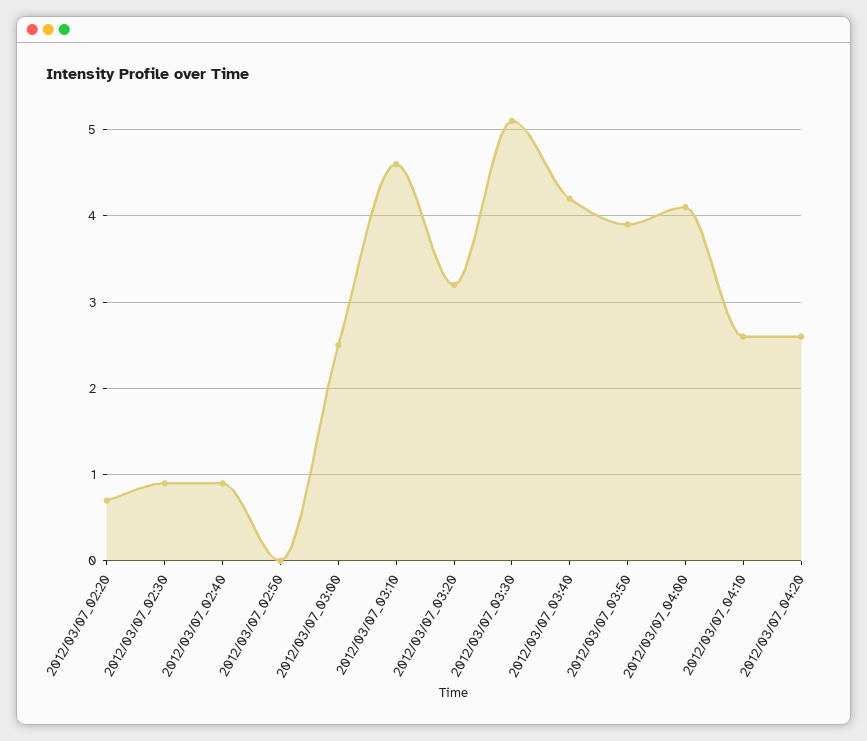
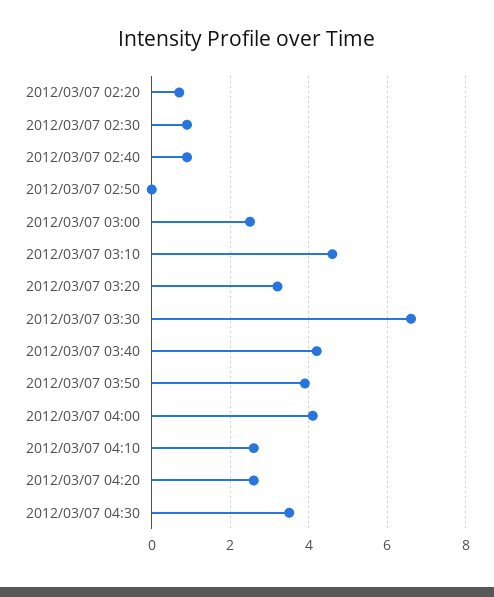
2012/03/07_03:30: 5.1 -> 6.5
2012/03/07 04:30: none -> 3.5

